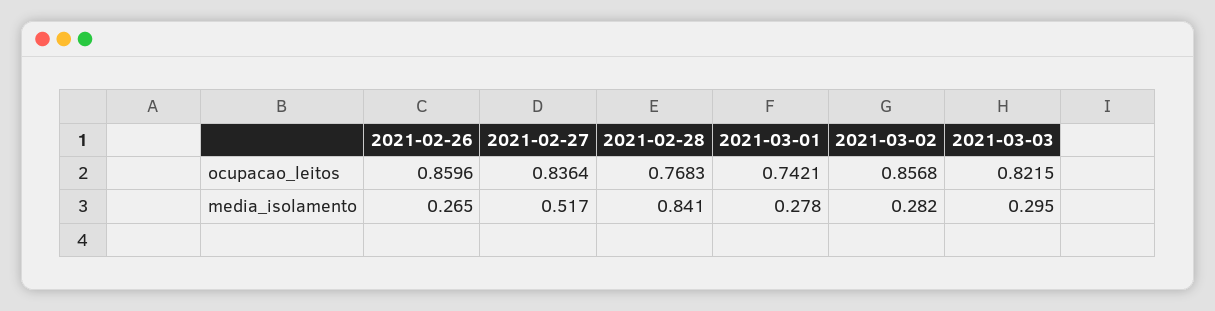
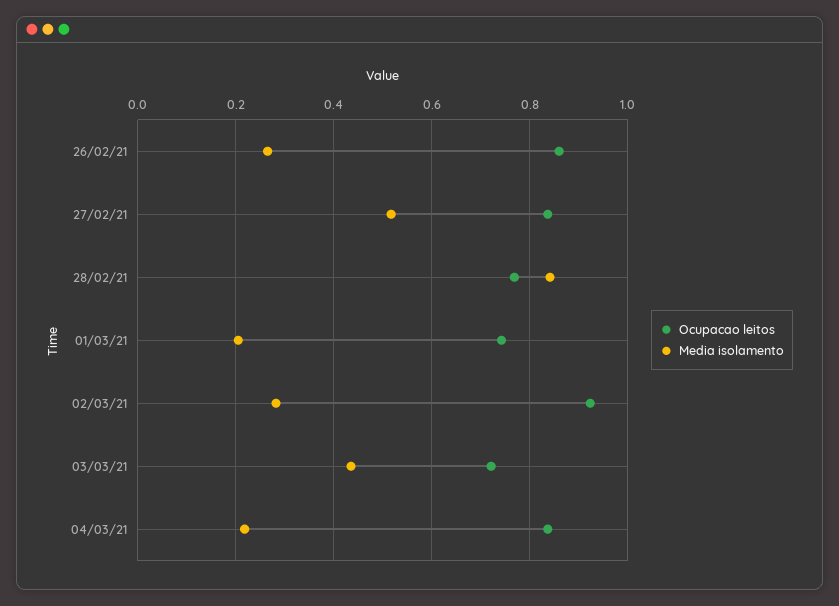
ocupacao_leitos, 2021-03-02: 0.8568 -> 0.92
ocupacao_leitos, 2021-03-03: 0.8215 -> 0.72
media_isolamento, 2021-03-01: 0.278 -> 0.2
media_isolamento, 2021-03-03: 0.295 -> 0.44
ocupacao_leitos, 04/03/21: none -> 0.84
media_isolamento, 04/03/21: none -> 0.22

